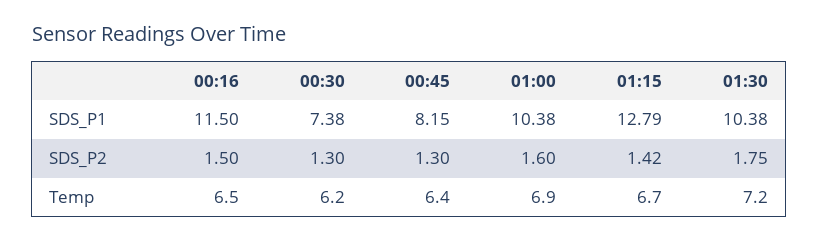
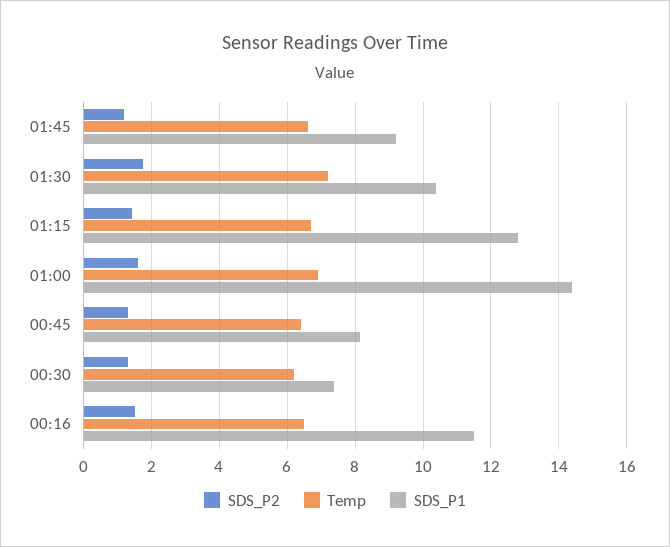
SDS_P1, 01:00: 10.38 -> 14.4
SDS_P2, 01:45: none -> 1.2
Temp, 01:45: none -> 6.6
SDS_P1, 01:45: none -> 9.2

